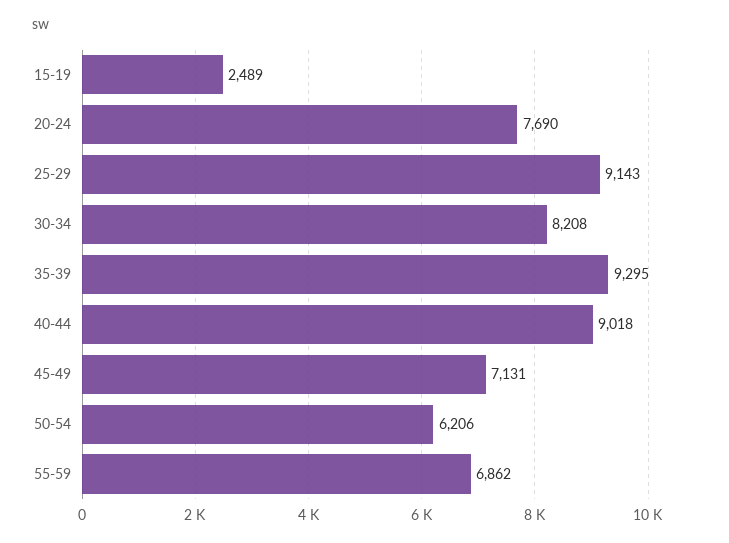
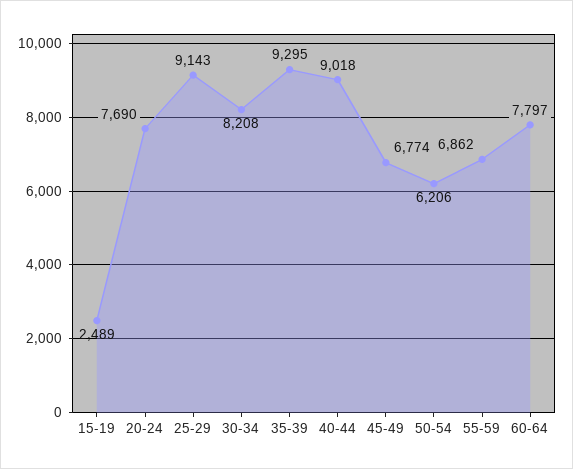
45-49: 7131 -> 6774
60-64: none -> 7797

